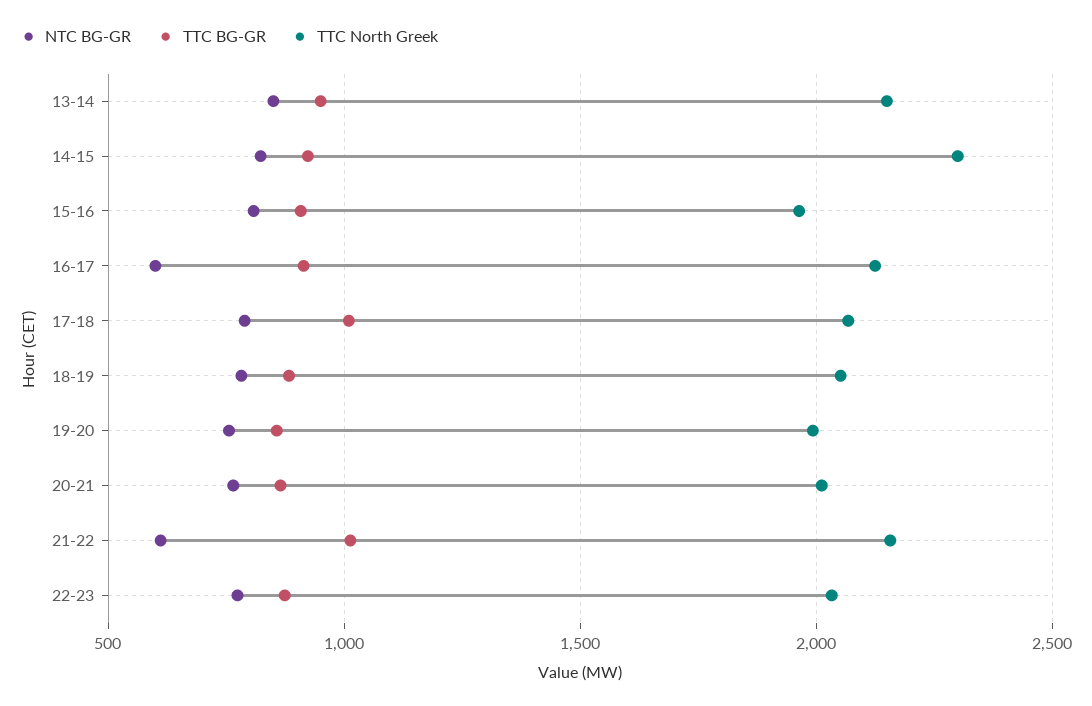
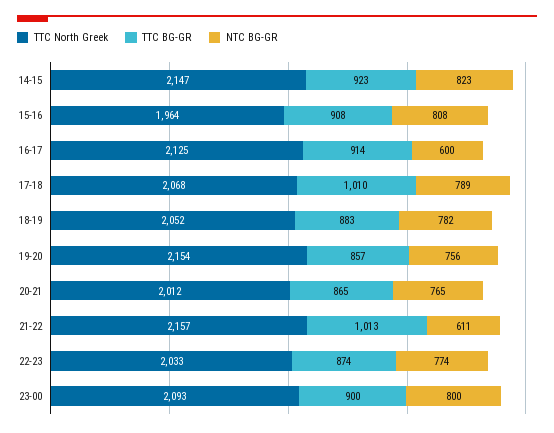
NTC BG-GR, 13-14: 850 -> none
TTC BG-GR, 13-14: 950 -> none
TTC North Greek, 13-14: 2150 -> none
TTC North Greek, 14-15: 2300 -> 2147
TTC North Greek, 19-20: 2000 -> 2154
TTC North Greek, 23-00: none -> 2093
TTC BG-GR, 23-00: none -> 900
NTC BG-GR, 23-00: none -> 800

